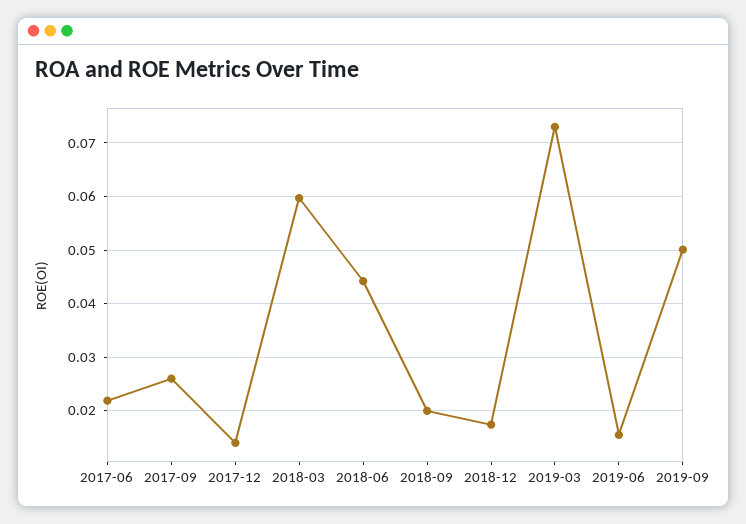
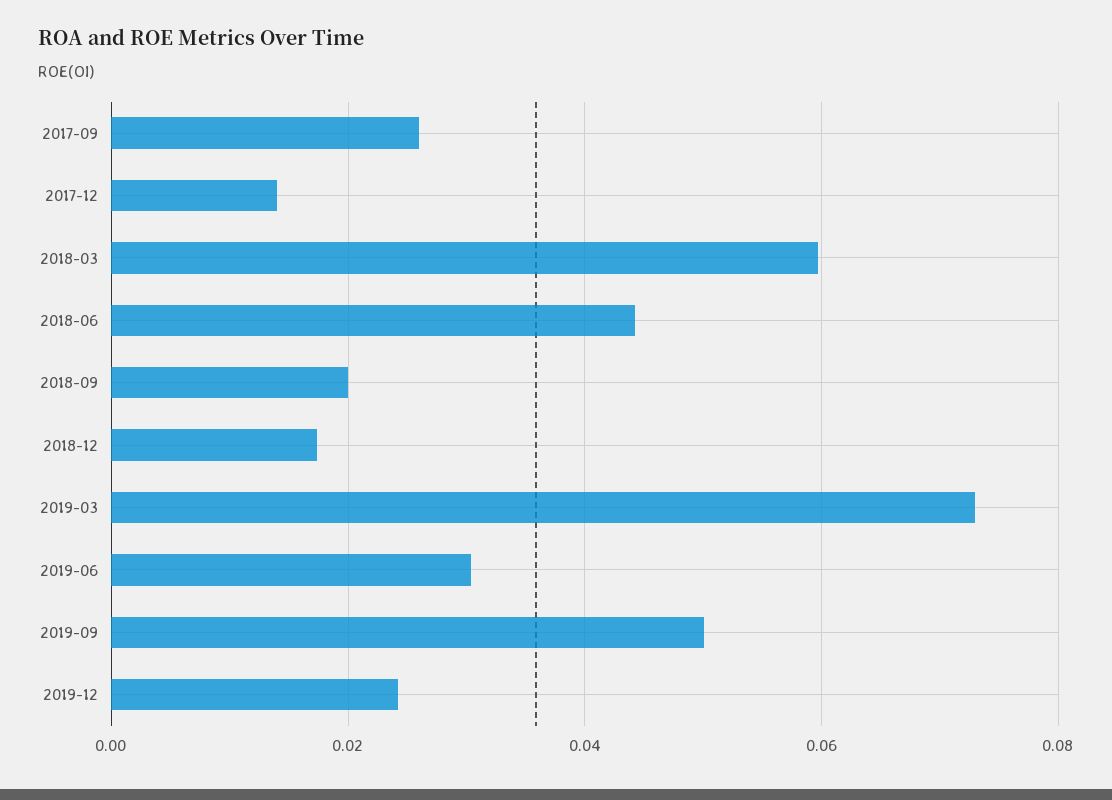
2017-06: 0.022 -> none
2019-06: 0.016 -> 0.03
2019-12: none -> 0.024

